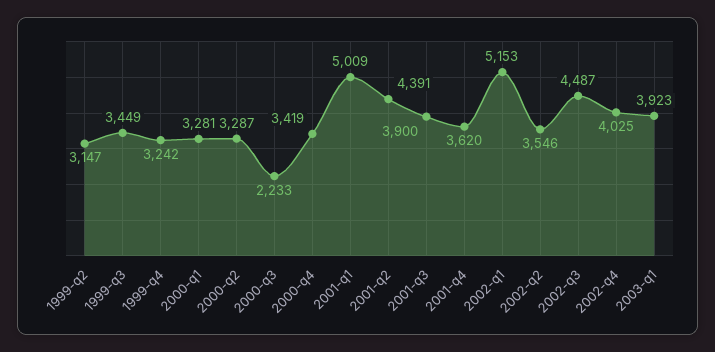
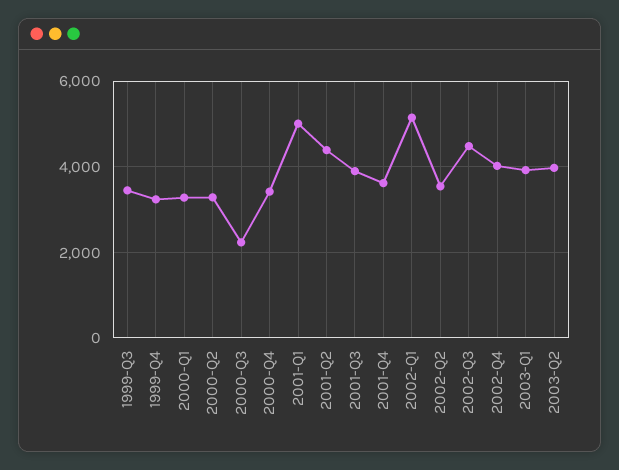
1999-q2: 3147 -> none
2003-Q2: none -> 4000

